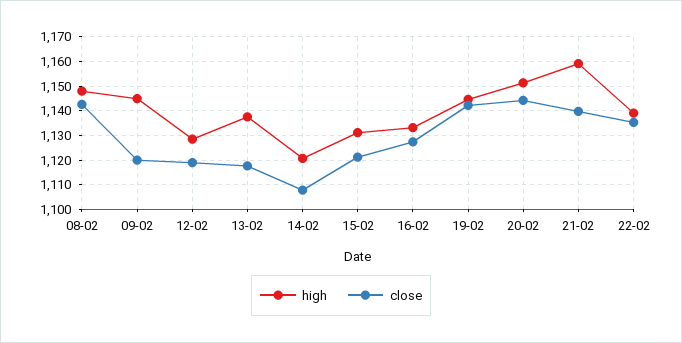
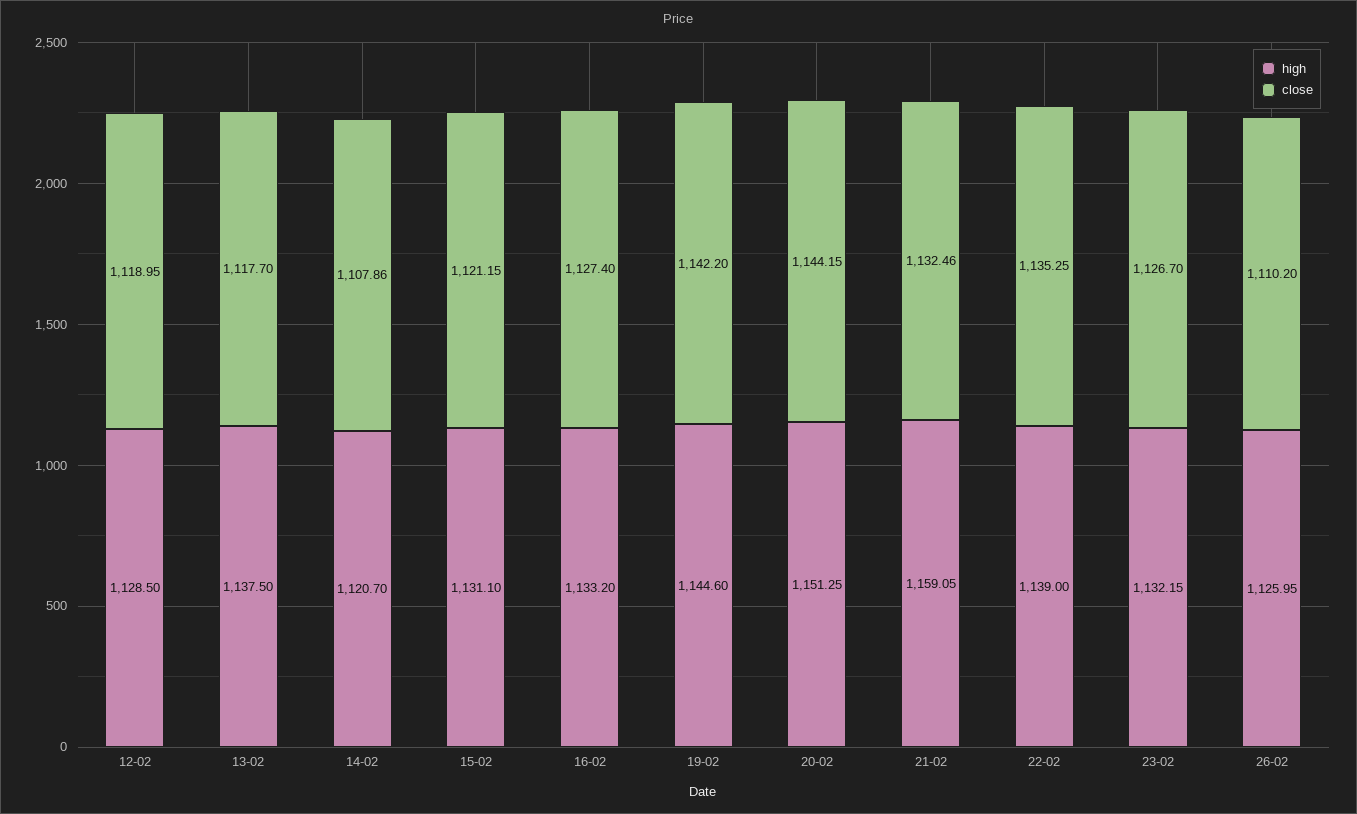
high, 08-02: 1147.5 -> none
close, 08-02: 1142.5 -> none
high, 09-02: 1145 -> none
close, 09-02: 1120 -> none
close, 21-02: 1140 -> 1132.46
high, 23-02: none -> 1132.15
close, 23-02: none -> 1126.7
high, 26-02: none -> 1125.95
close, 26-02: none -> 1110.2

